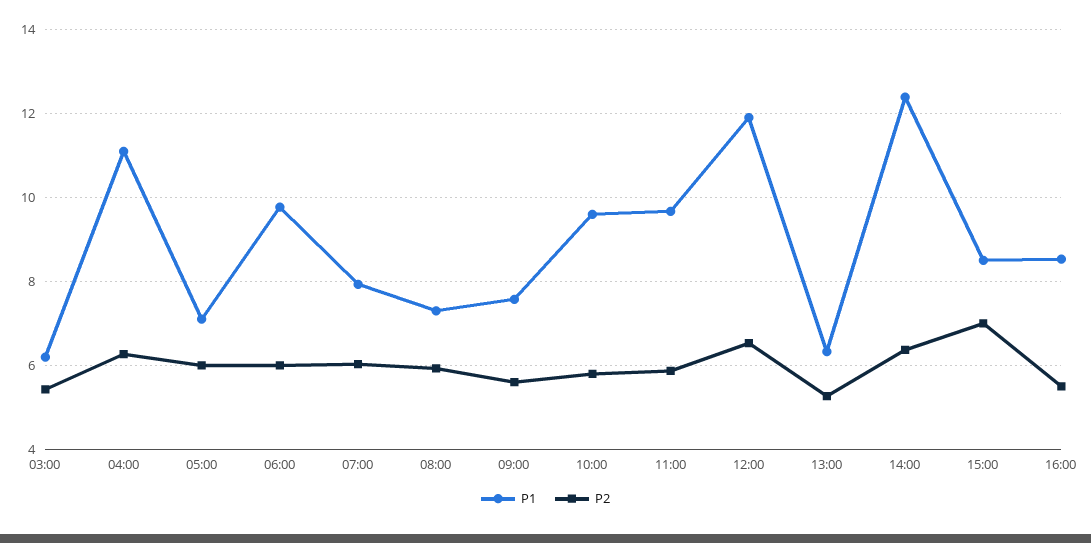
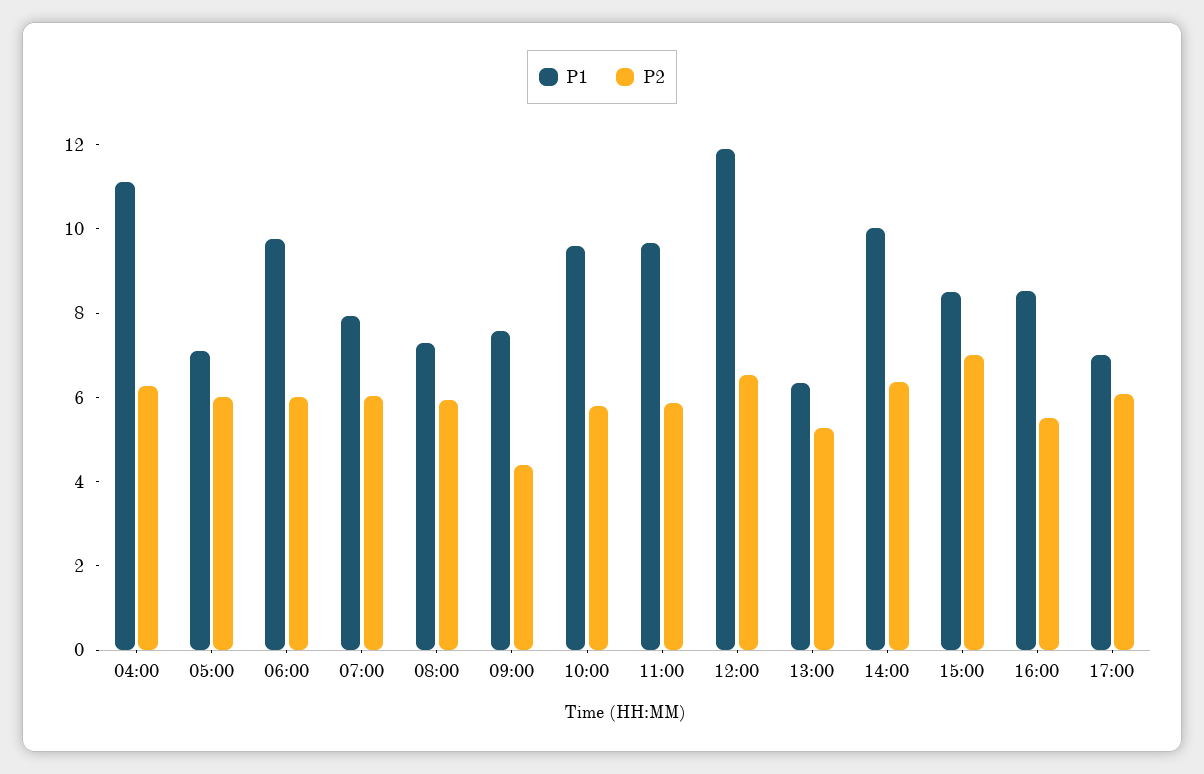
P1, 03:00: 6.2 -> none
P2, 03:00: 5.4 -> none
P2, 09:00: 5.6 -> 4.5
P1, 14:00: 12.4 -> 10
P1, 17:00: none -> 7
P2, 17:00: none -> 6

